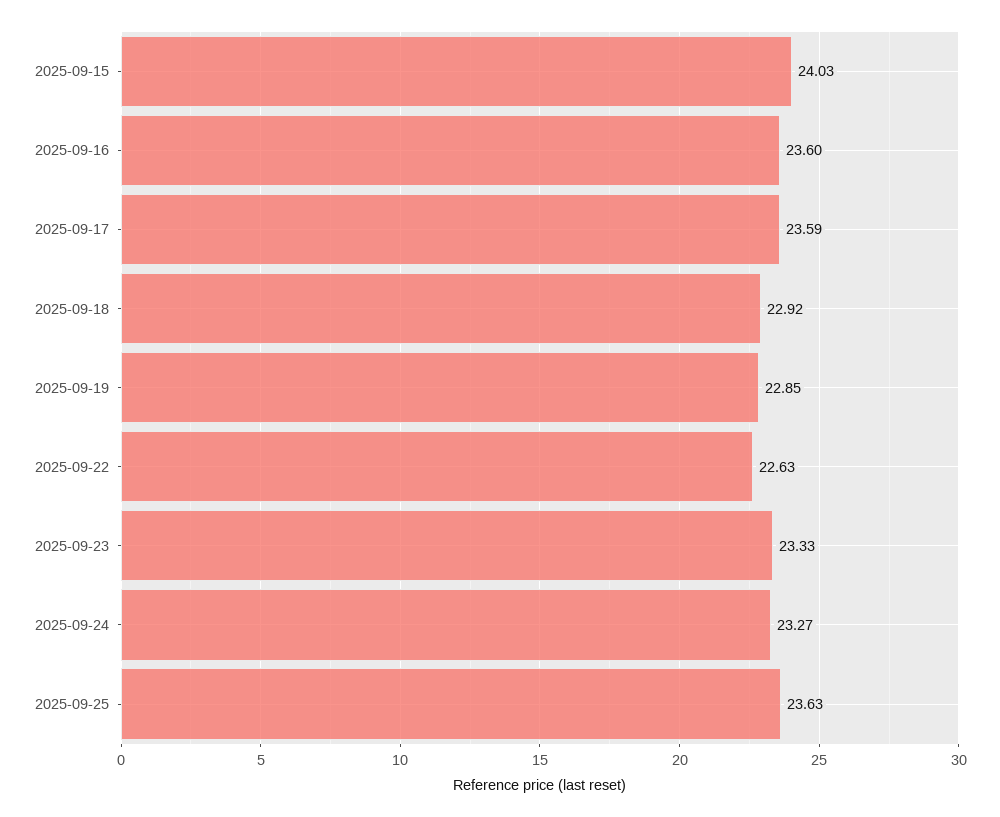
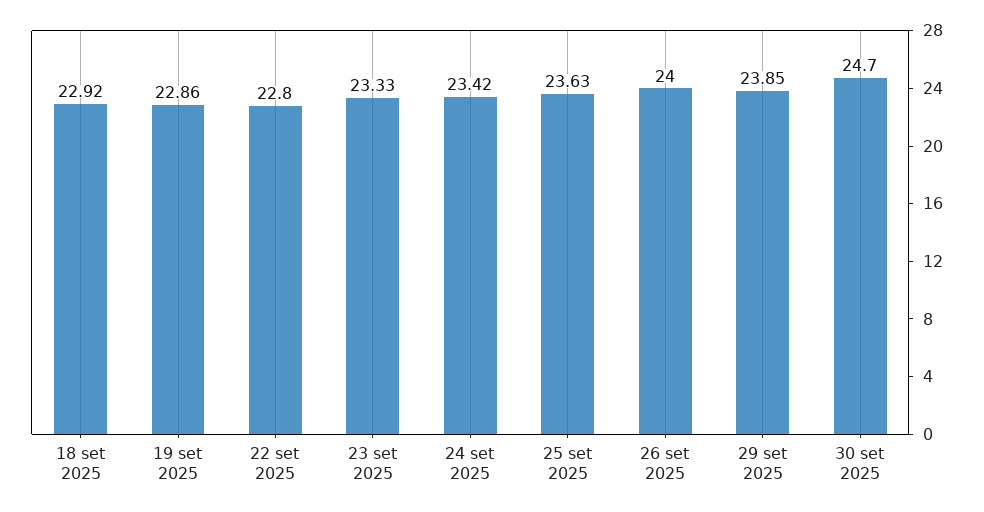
2025-09-15: 24.03 -> none
2025-09-16: 23.6 -> none
2025-09-17: 23.59 -> none
2025-09-19: 22.85 -> 22.86
2025-09-22: 22.63 -> 22.8
2025-09-24: 23.27 -> 23.42
26 set 2025: none -> 24
29 set 2025: none -> 23.85
30 set 2025: none -> 24.7

